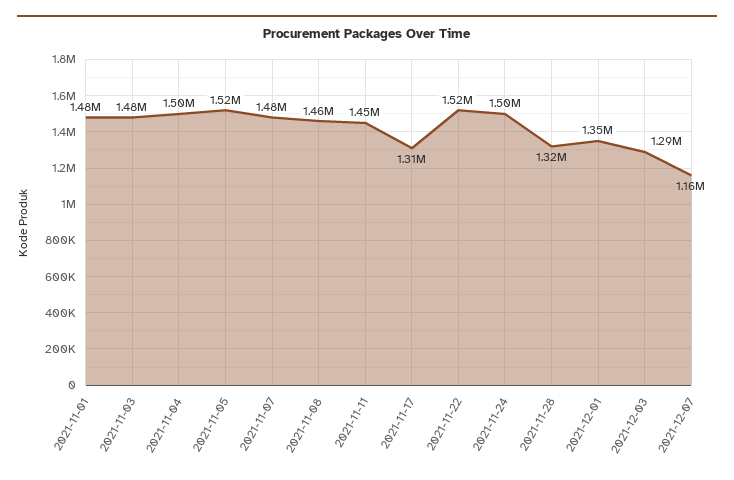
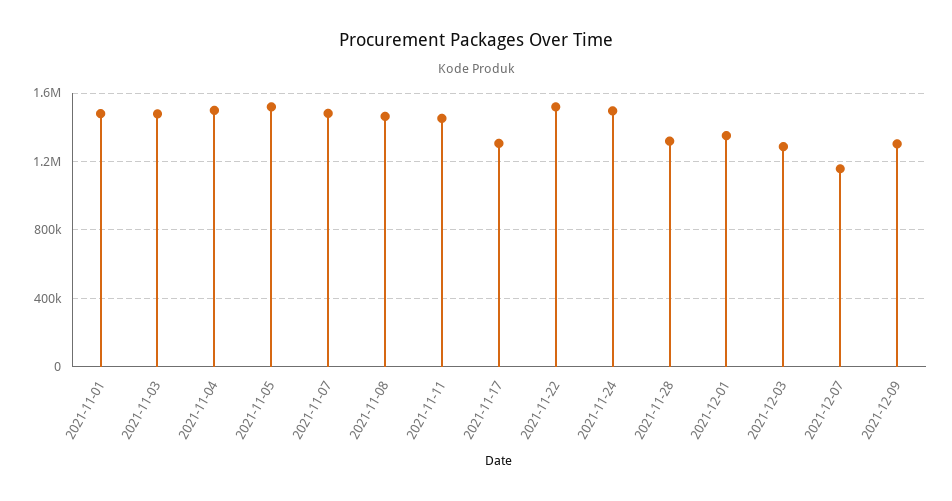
2021-12-09: none -> 1300000

